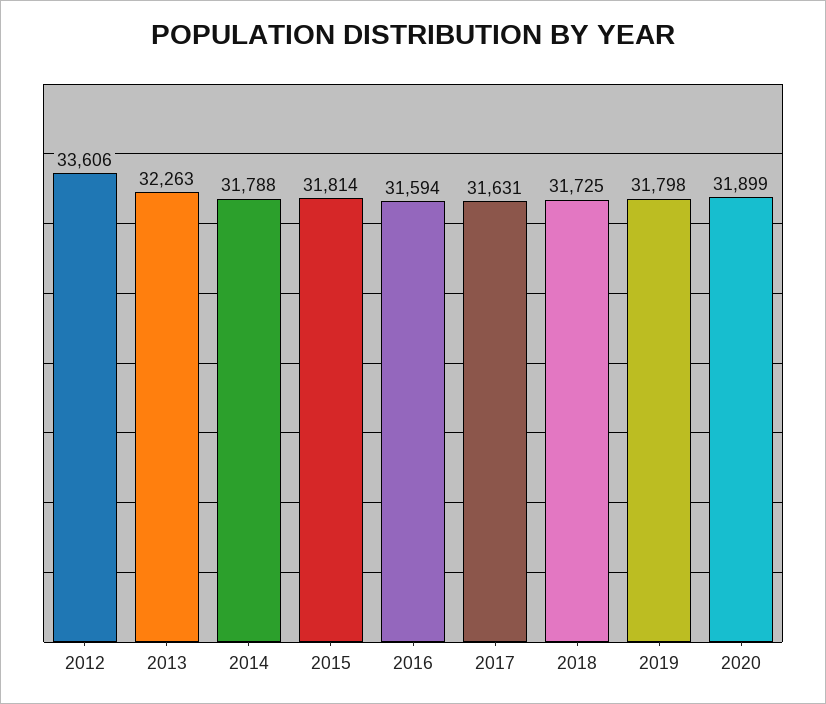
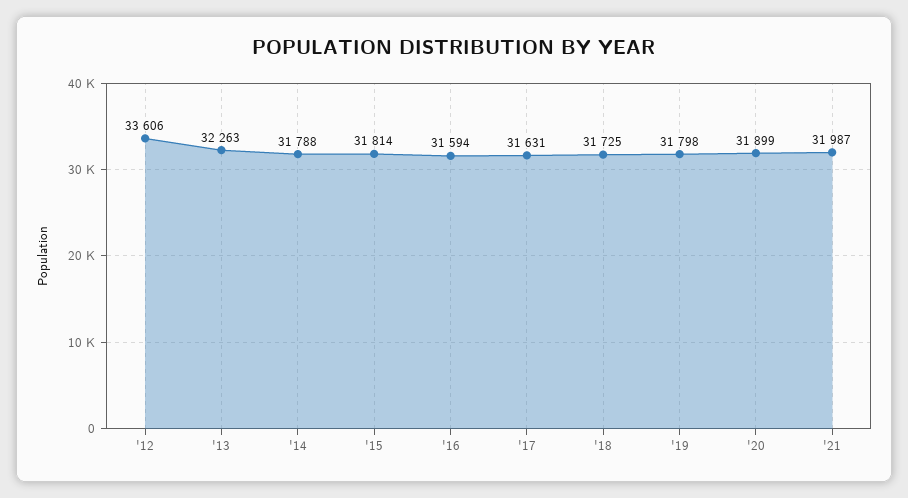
'21: none -> 31987

